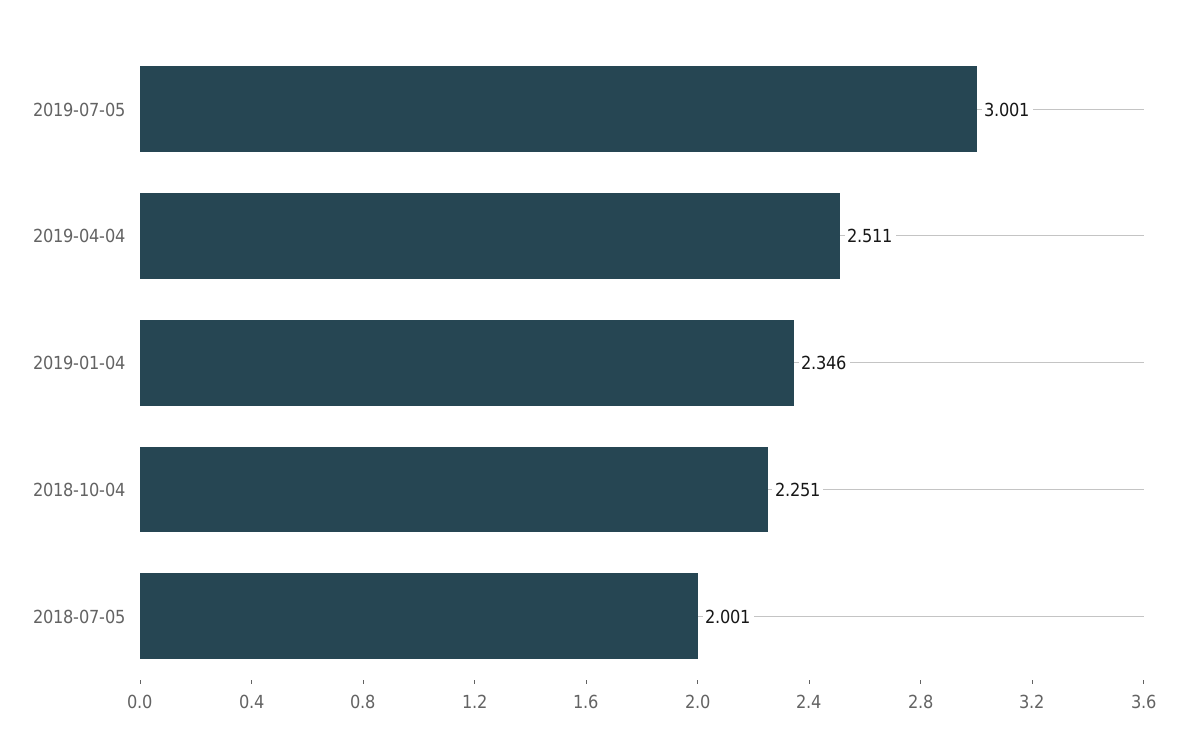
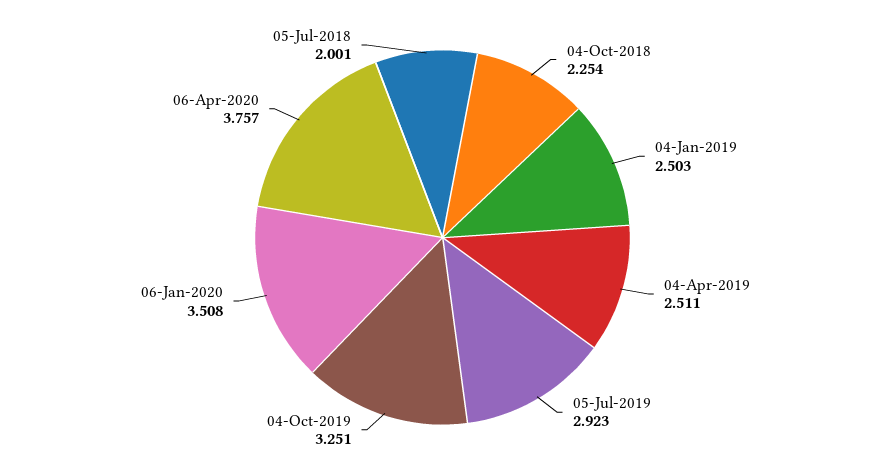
2019-07-05: 3.001 -> 2.923
2019-01-04: 2.346 -> 2.503
2018-10-04: 2.251 -> 2.254
04-Oct-2019: none -> 3.251
06-Jan-2020: none -> 3.508
06-Apr-2020: none -> 3.757

